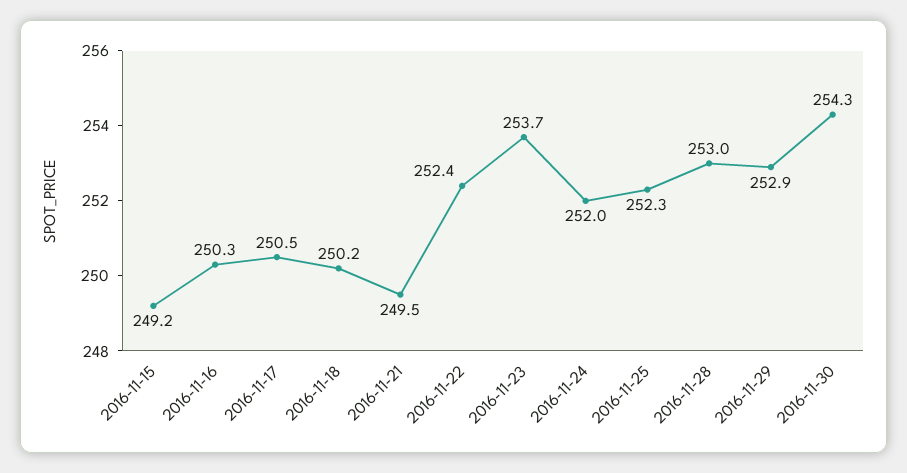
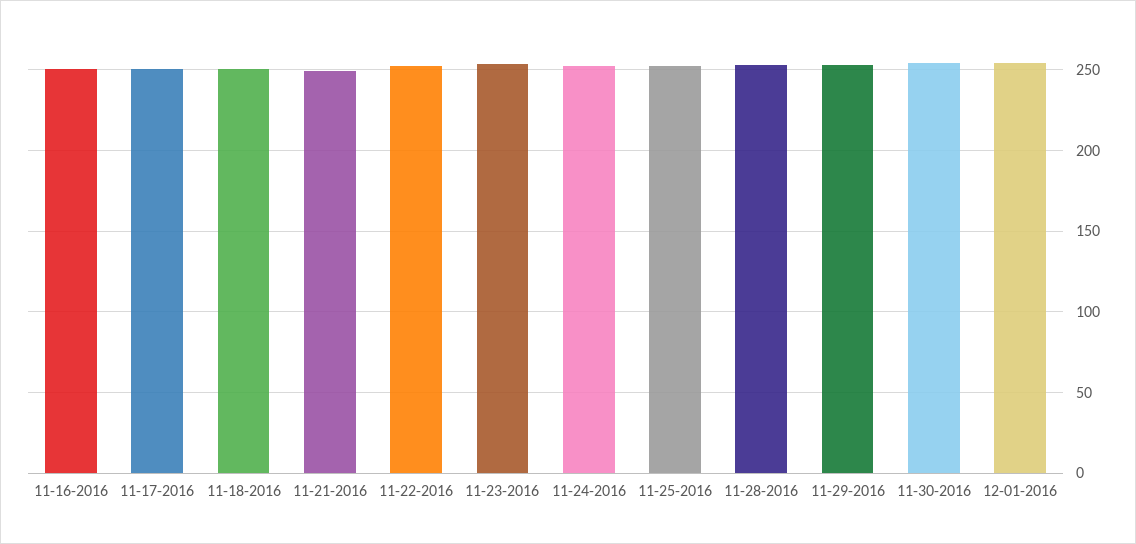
2016-11-15: 249.2 -> none
12-01-2016: none -> 255

